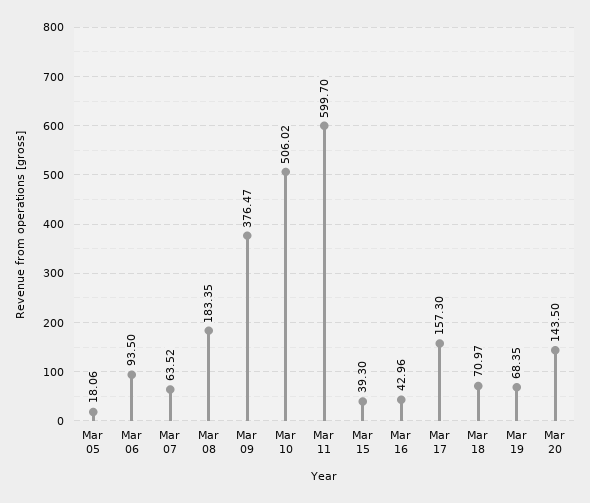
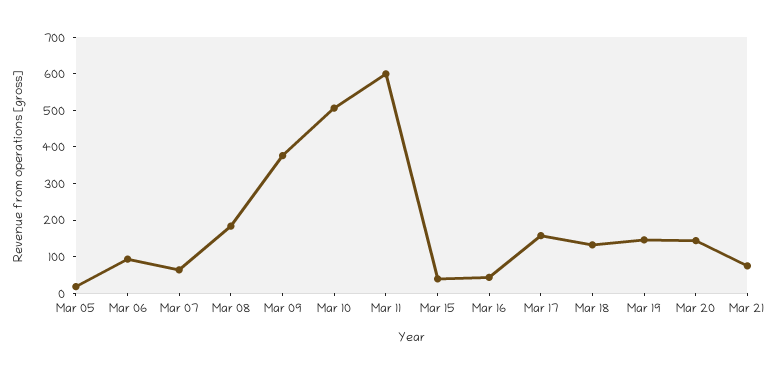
Mar 18: 70.97 -> 125
Mar 19: 68.35 -> 150
Mar 21: none -> 75

